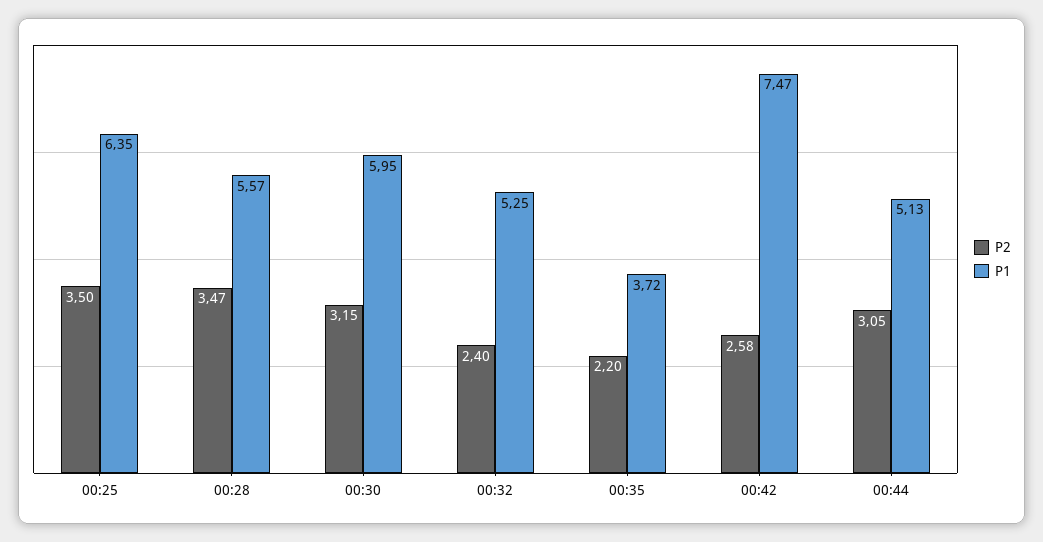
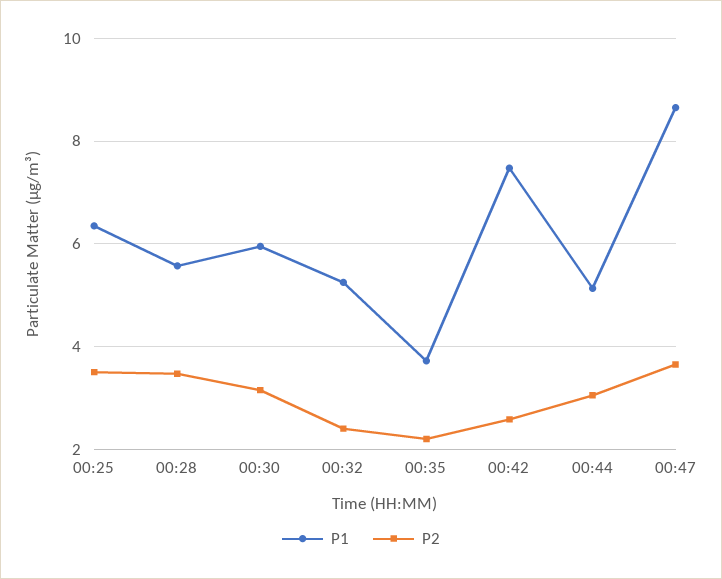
P1, 00:47: none -> 8.6
P2, 00:47: none -> 3.6

